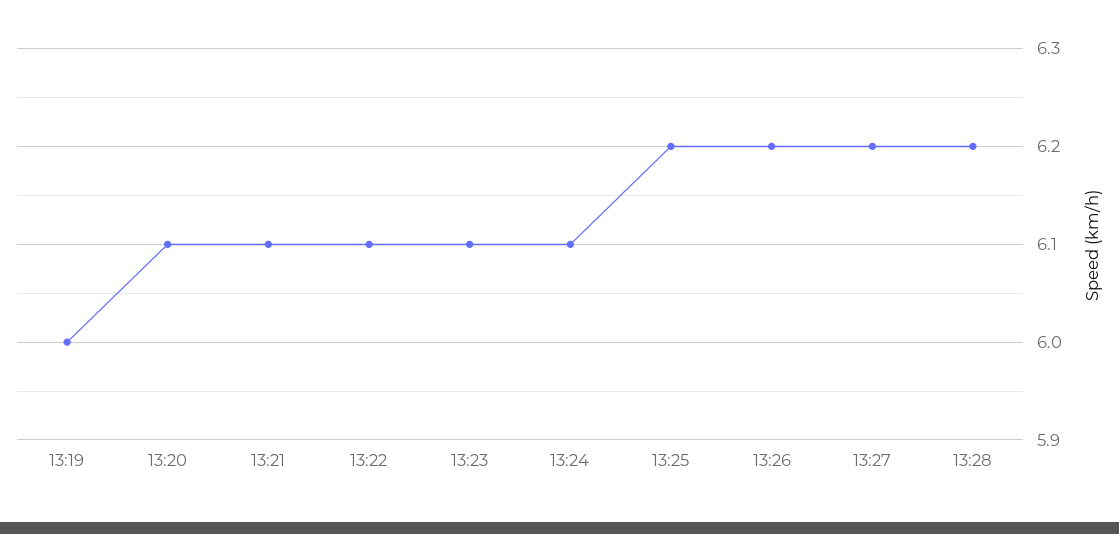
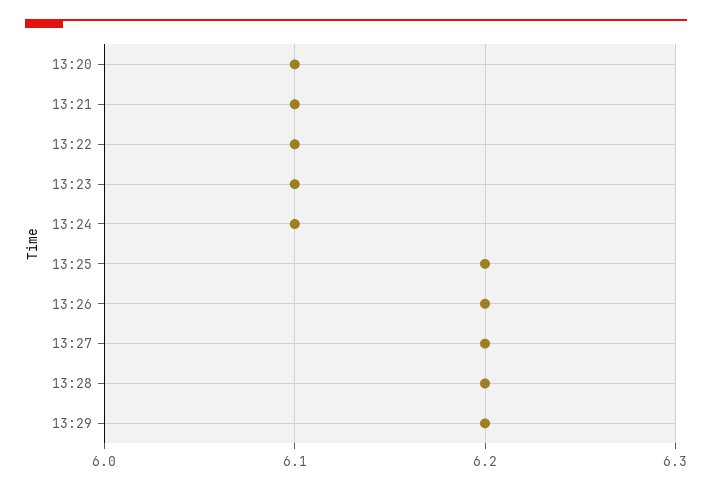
13:19: 6 -> none
13:29: none -> 6.2

